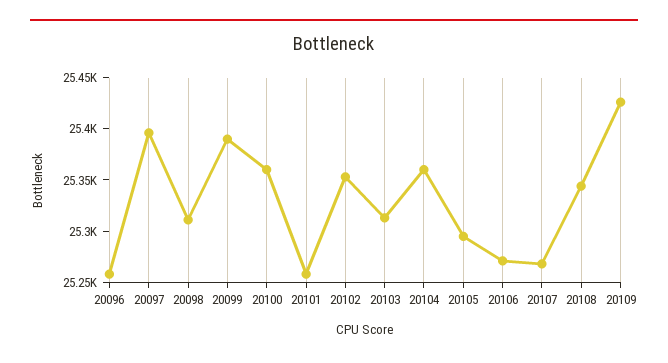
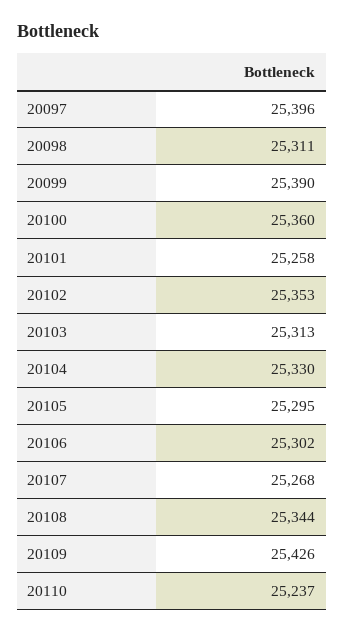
20096: 25260 -> none
20104: 25360 -> 25330
20106: 25270 -> 25302
20110: none -> 25237

